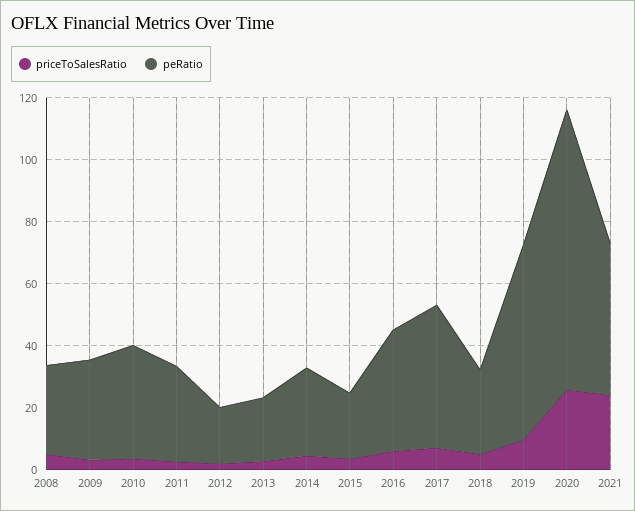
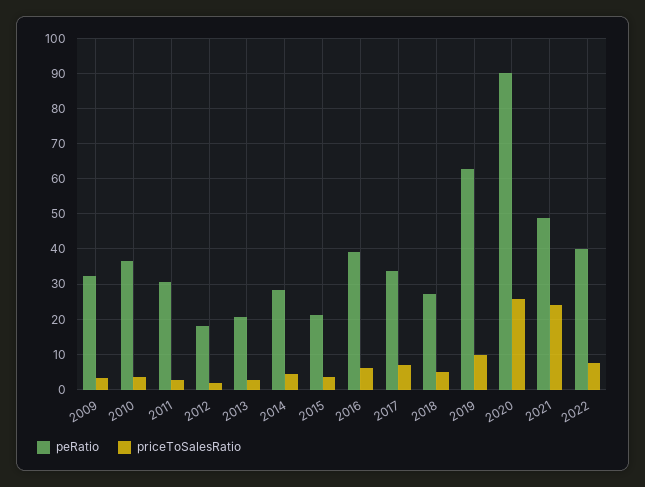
priceToSalesRatio, 2008: 5 -> none
peRatio, 2008: 30 -> none
peRatio, 2017: 45 -> 34
peRatio, 2022: none -> 40
priceToSalesRatio, 2022: none -> 8

